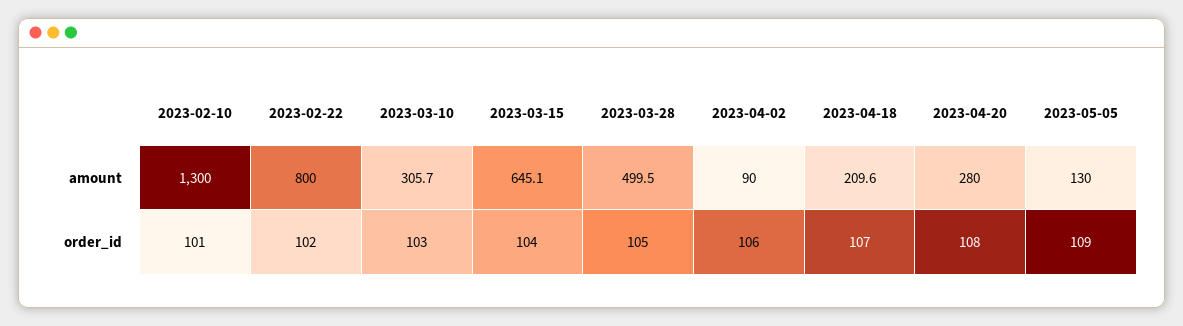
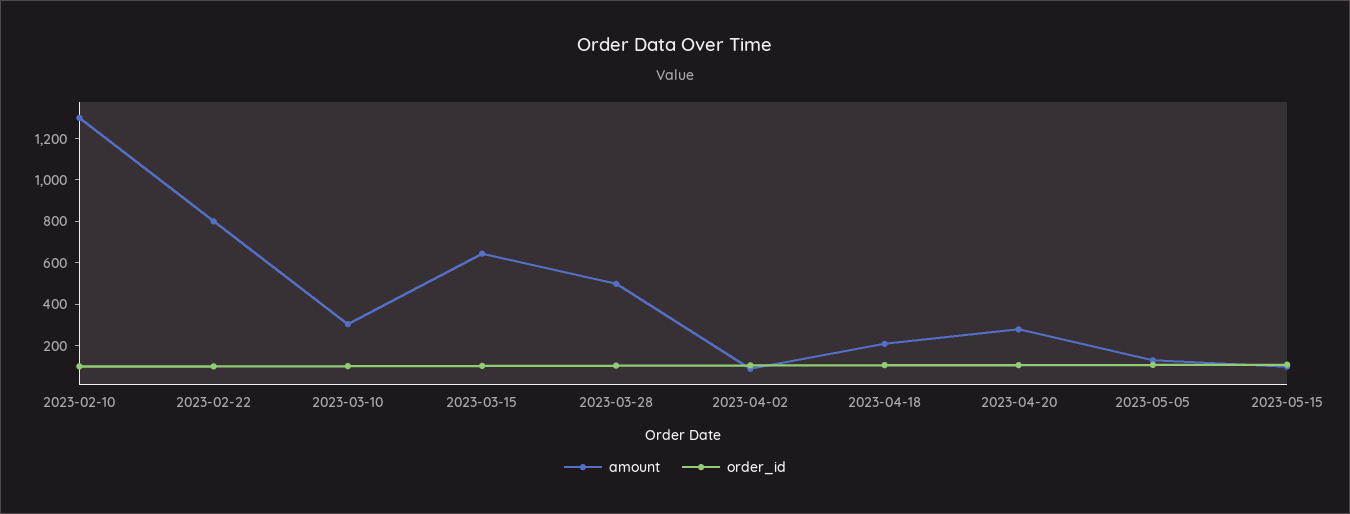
amount, 2023-05-15: none -> 100
order_id, 2023-05-15: none -> 100

